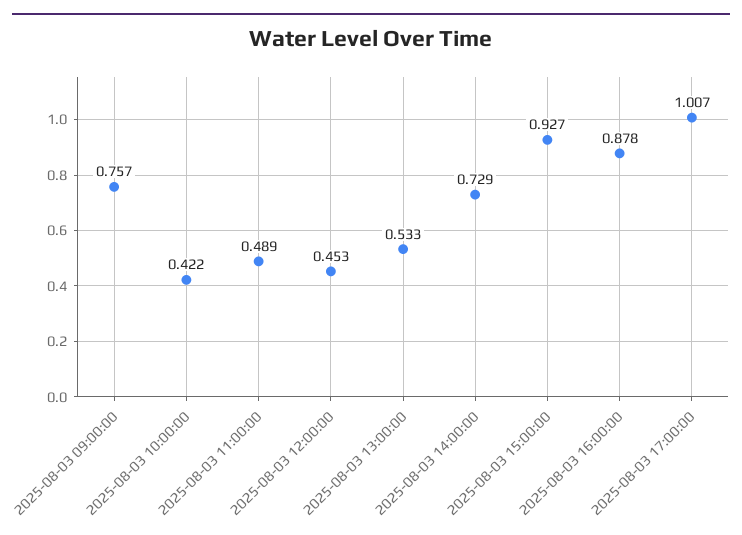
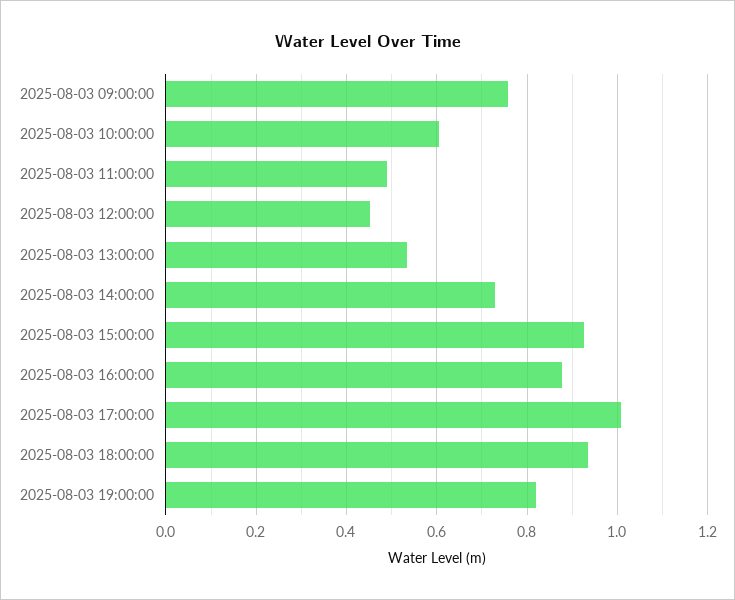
2025-08-03 10:00:00: 0.422 -> 0.6
2025-08-03 18:00:00: none -> 0.94
2025-08-03 19:00:00: none -> 0.82

